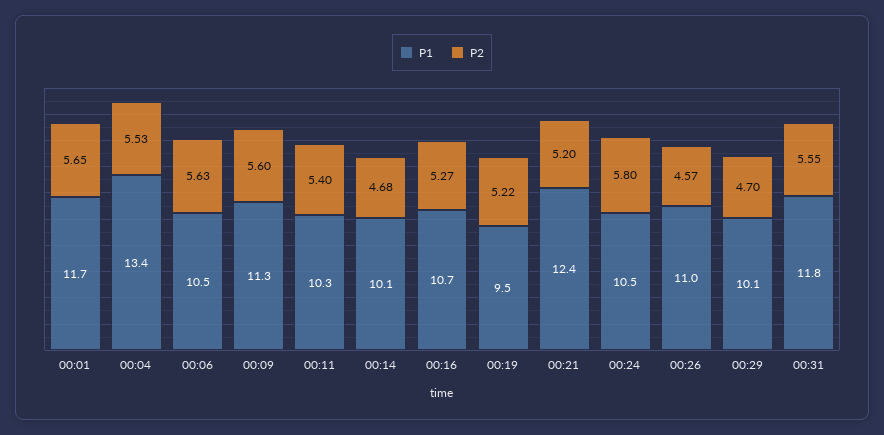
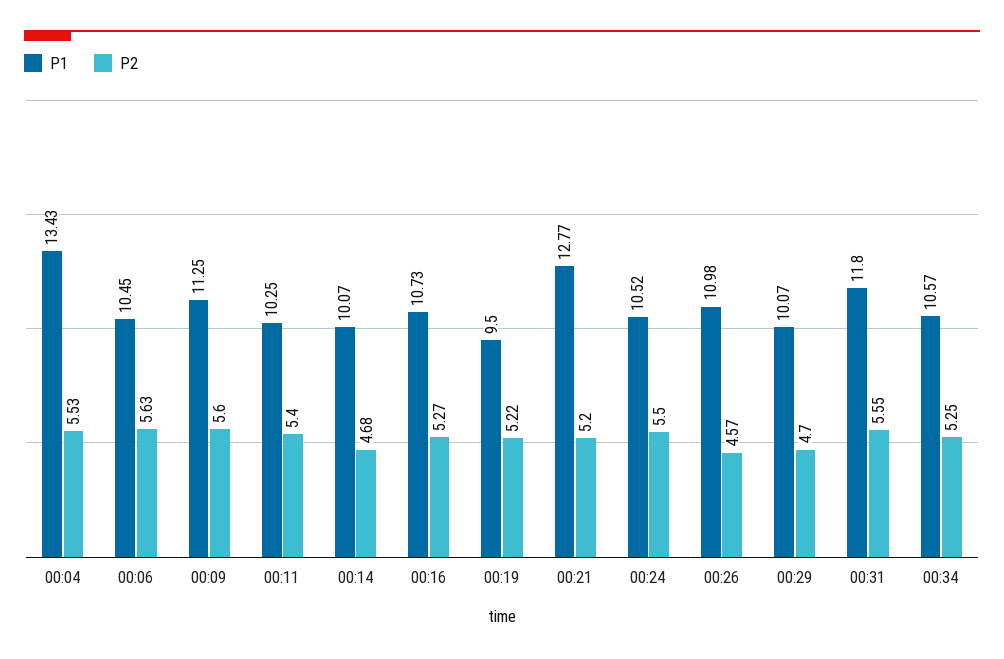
P1, 00:01: 11.7 -> none
P2, 00:01: 5.65 -> none
P1, 00:21: 12.4 -> 12.77
P2, 00:24: 5.8 -> 5.5
P1, 00:34: none -> 10.57
P2, 00:34: none -> 5.25

